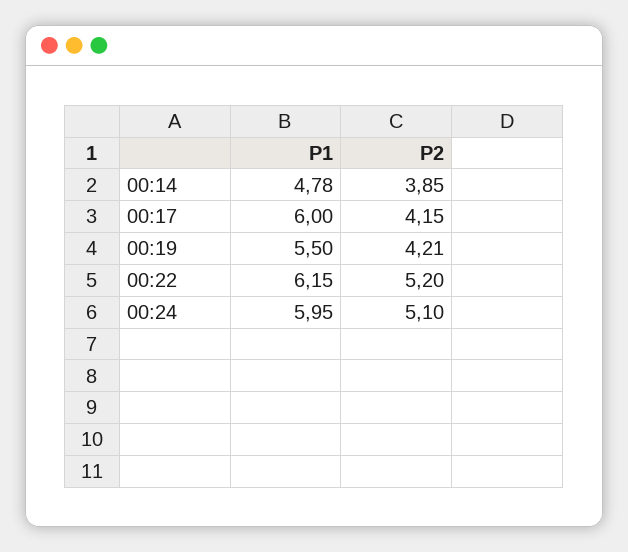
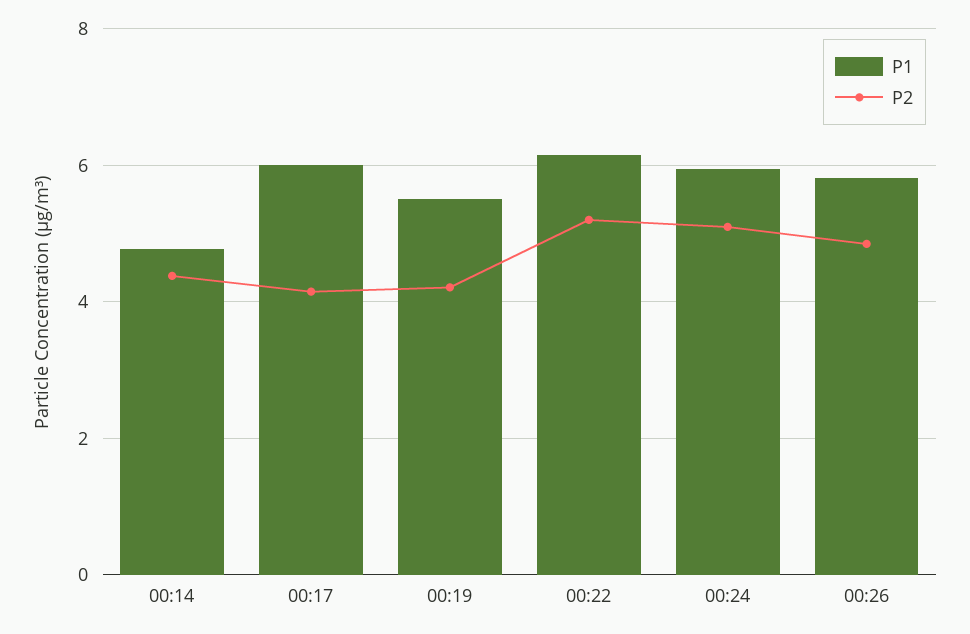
P2, 00:14: 3.85 -> 4.4
P1, 00:26: none -> 5.8
P2, 00:26: none -> 4.8

